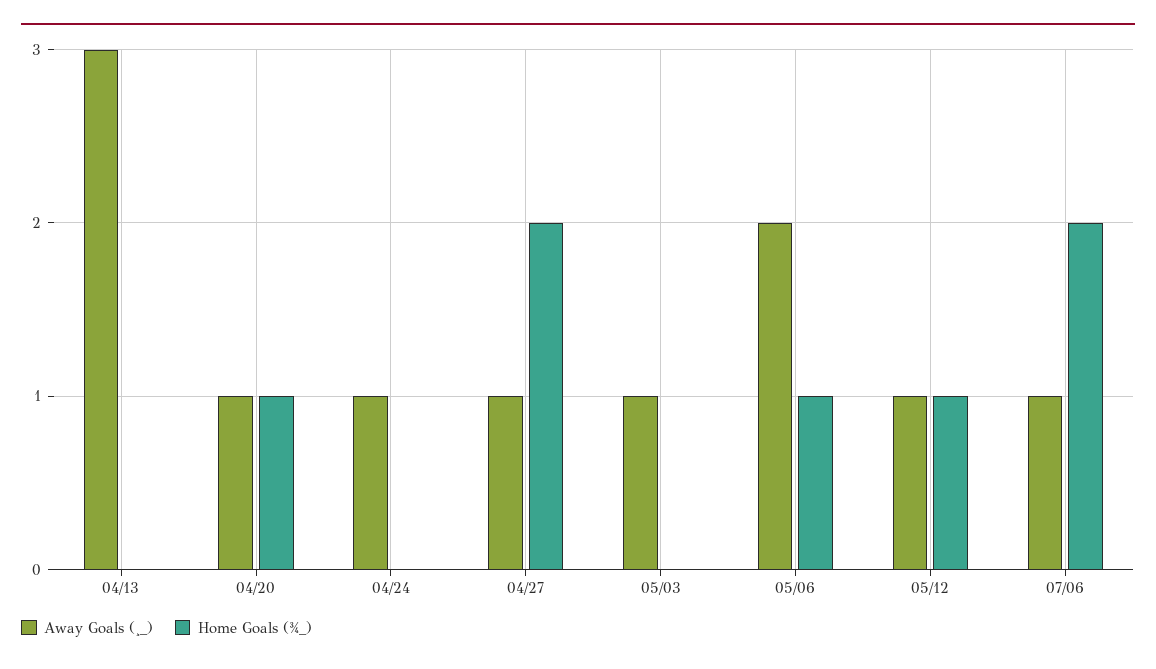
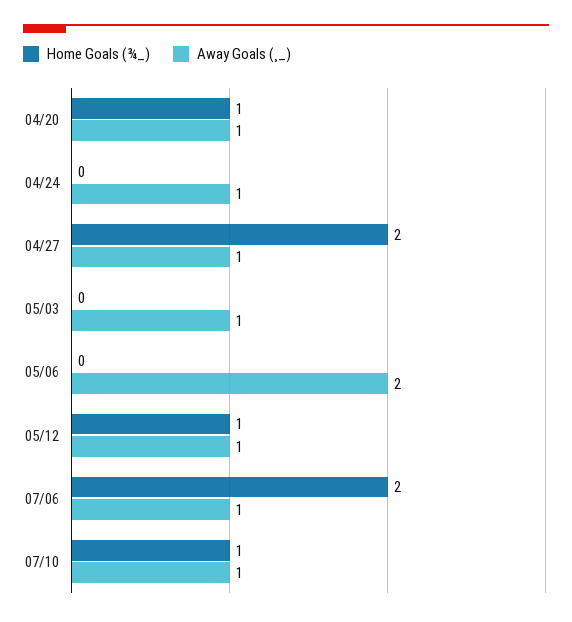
Away Goals (¸_), 04/13: 3 -> none
Home Goals (¾_), 04/13: 0 -> none
Home Goals (¾_), 05/06: 1 -> 0
Home Goals (¾_), 07/10: none -> 1
Away Goals (¸_), 07/10: none -> 1

